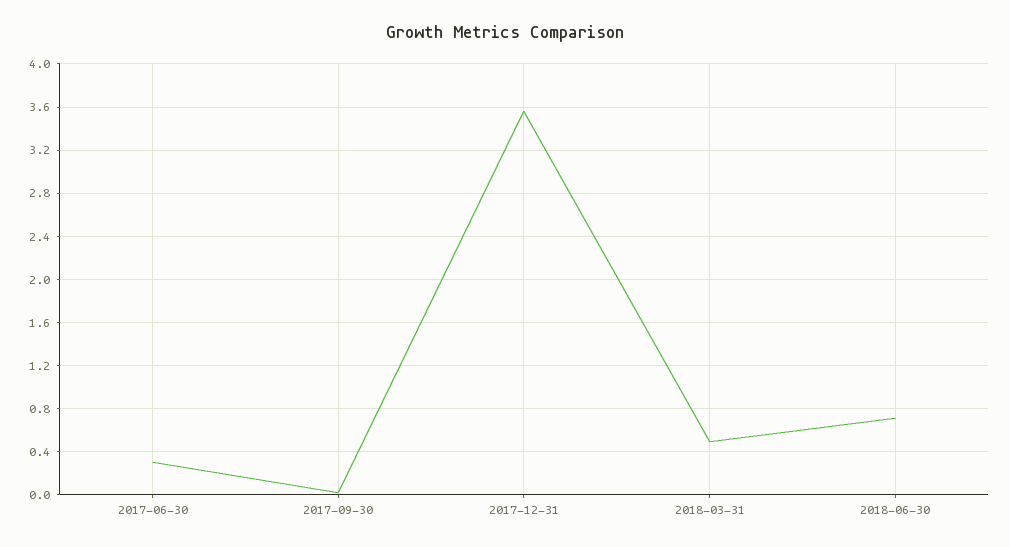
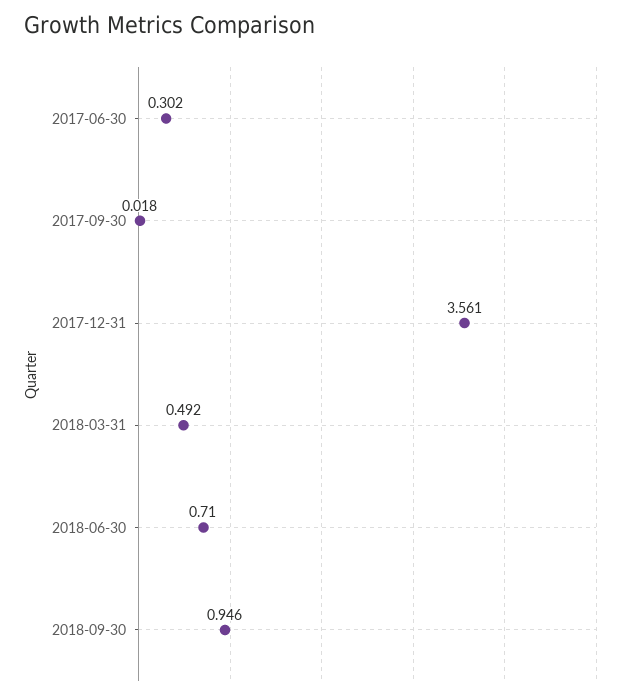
2018-09-30: none -> 0.946

